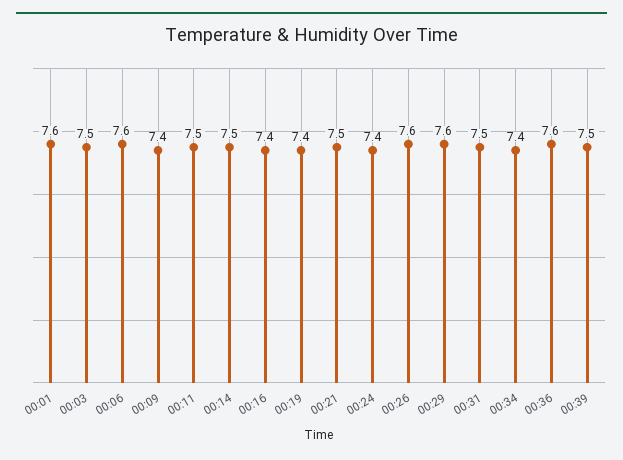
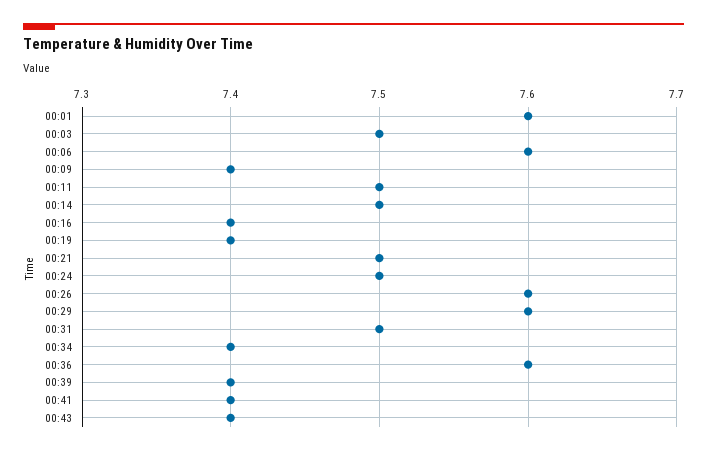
00:24: 7.4 -> 7.5
00:39: 7.5 -> 7.4
00:41: none -> 7.4
00:43: none -> 7.4

